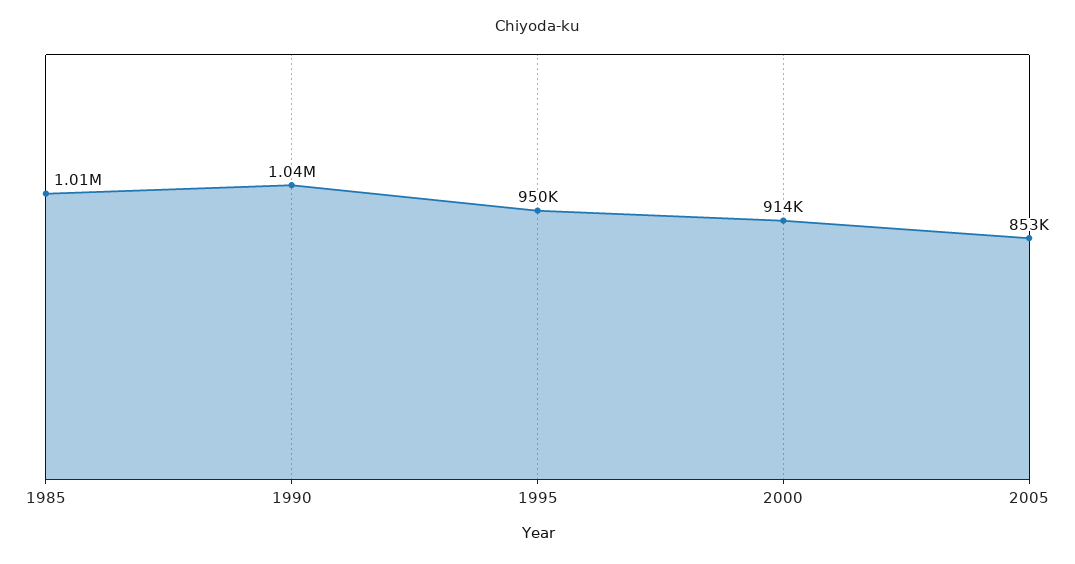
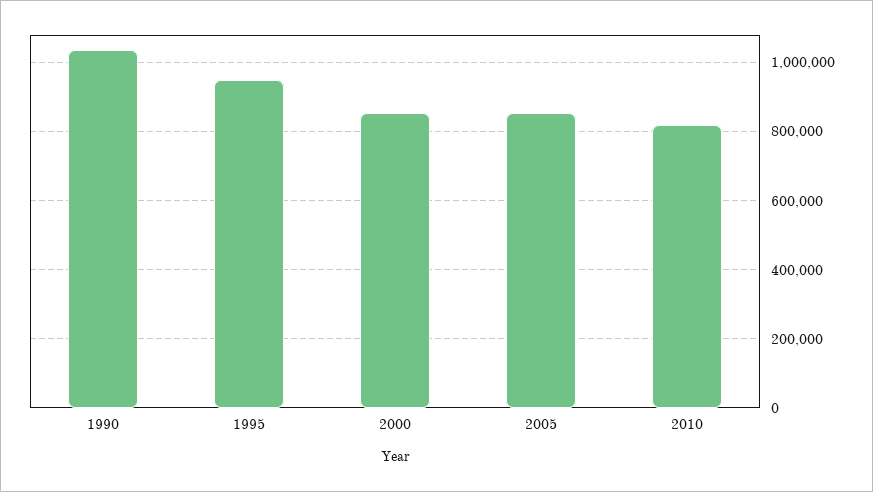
1985: 1010000 -> none
2000: 914000 -> 860000
2010: none -> 820000

